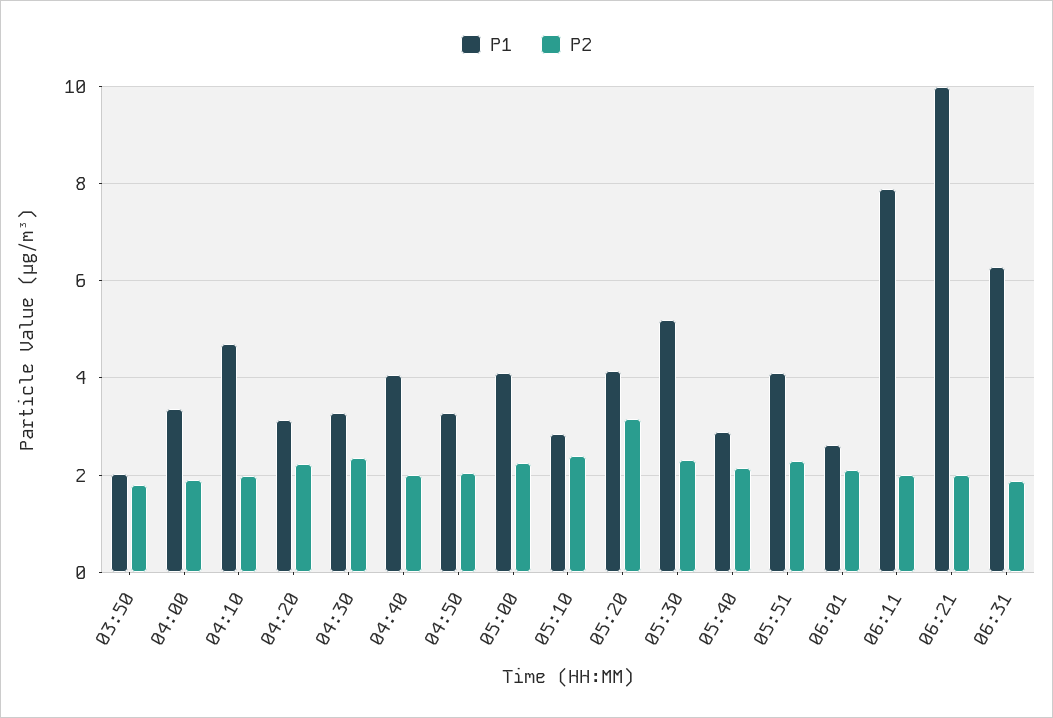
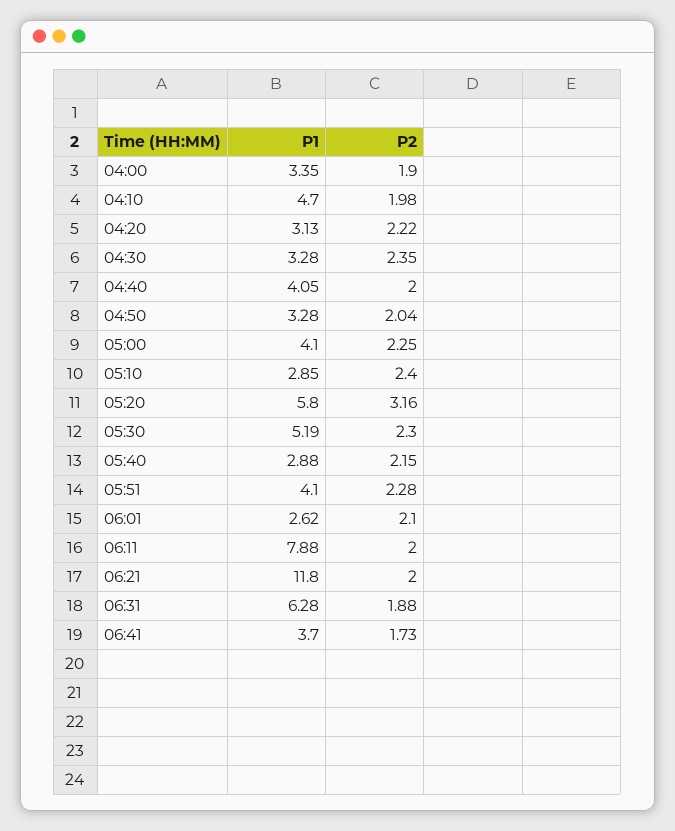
P1, 03:50: 2 -> none
P2, 03:50: 1.8 -> none
P1, 05:20: 4.2 -> 5.8
P1, 06:21: 10 -> 11.8
P1, 06:41: none -> 3.7
P2, 06:41: none -> 1.73

